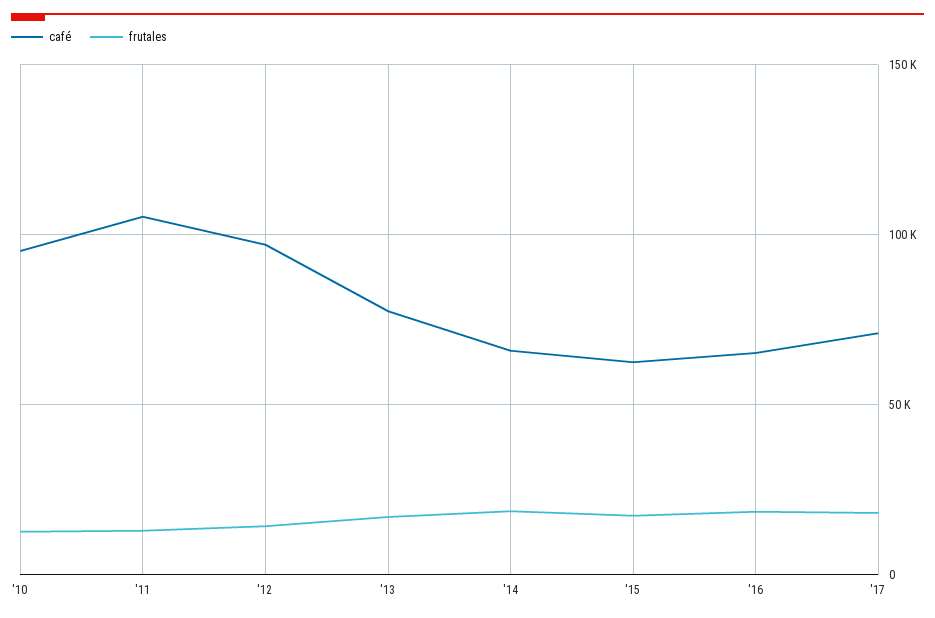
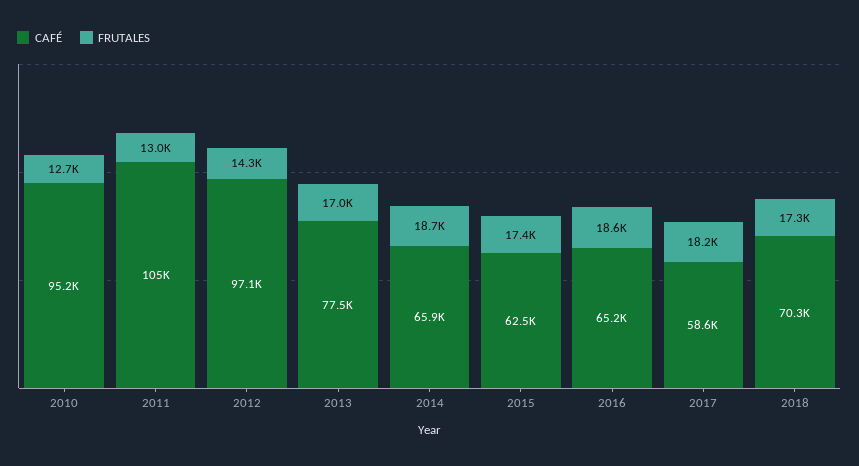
café, '17: 70000 -> 58600
café, 2018: none -> 70300
frutales, 2018: none -> 17300

